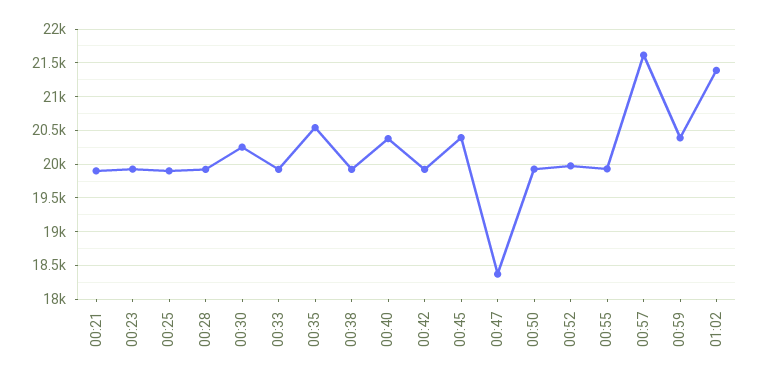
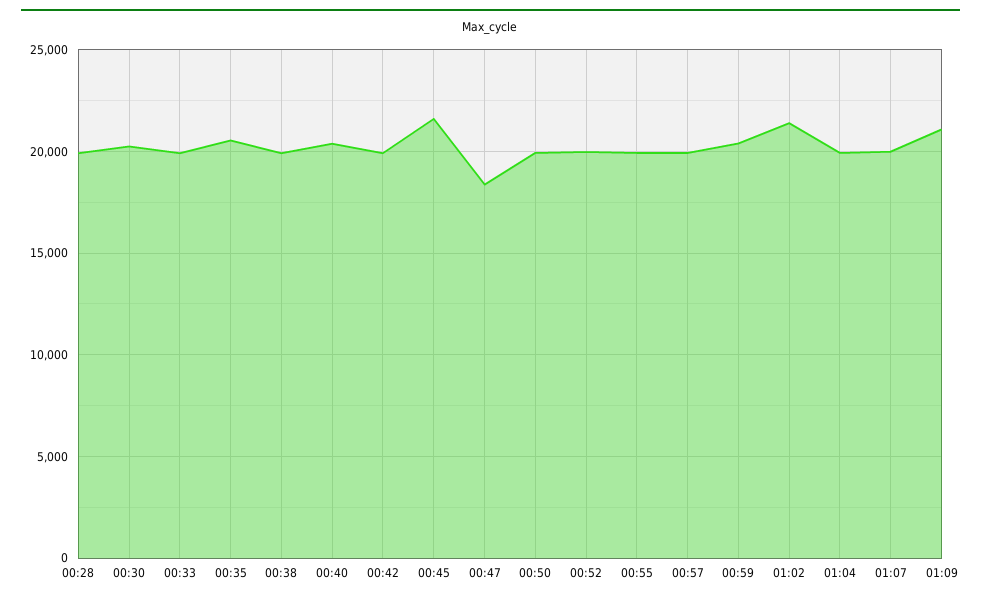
00:21: 19900 -> none
00:23: 19900 -> none
00:25: 19900 -> none
00:45: 20400 -> 21500
00:57: 21600 -> 20000
01:04: none -> 20000
01:07: none -> 20000
01:09: none -> 21000

